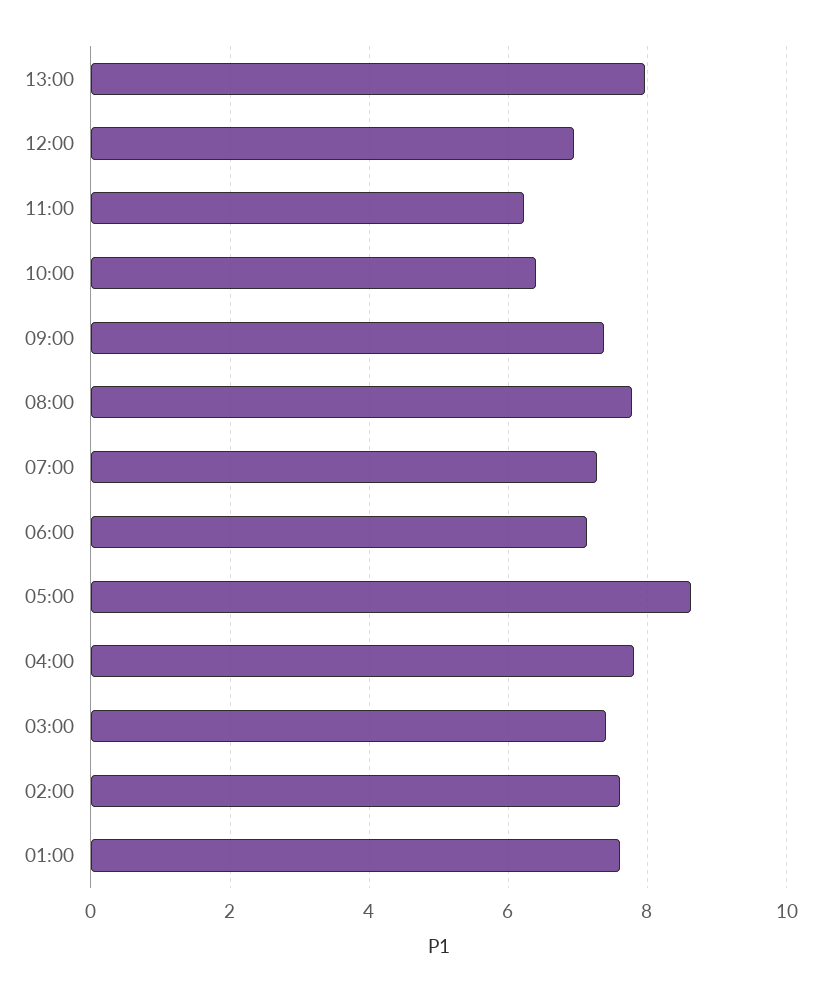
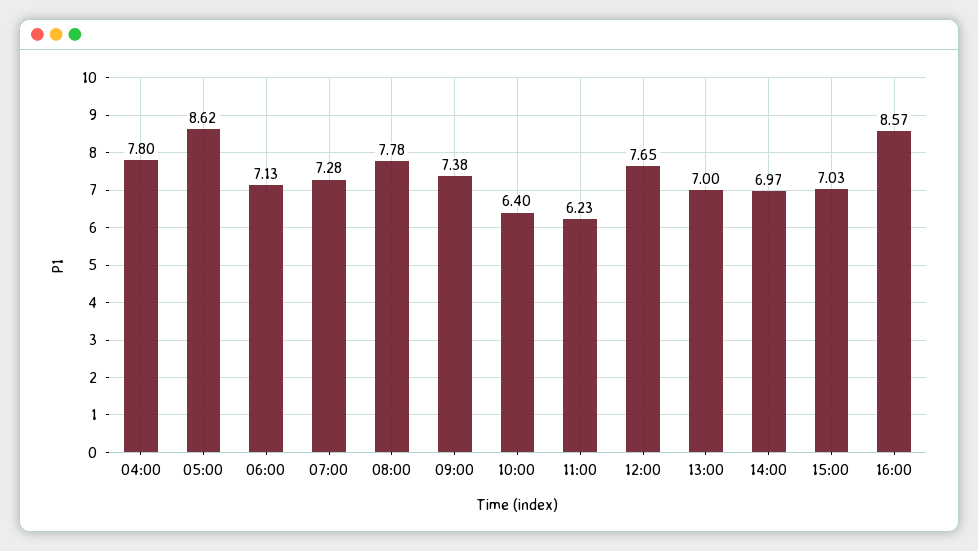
13:00: 8 -> 7
12:00: 7 -> 7.65
03:00: 7.4 -> none
02:00: 7.6 -> none
01:00: 7.6 -> none
14:00: none -> 6.97
15:00: none -> 7.03
16:00: none -> 8.57

